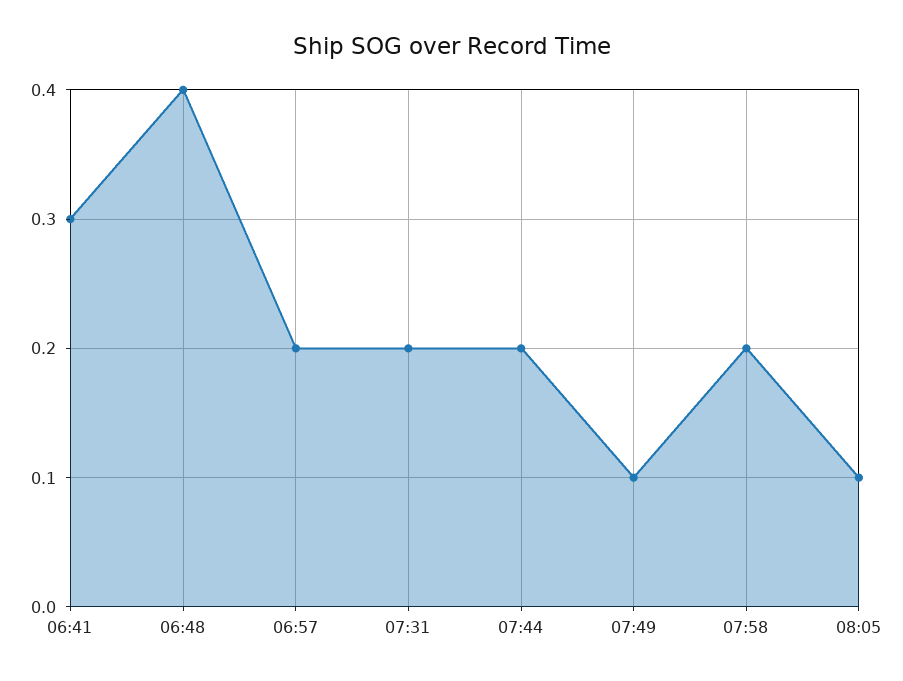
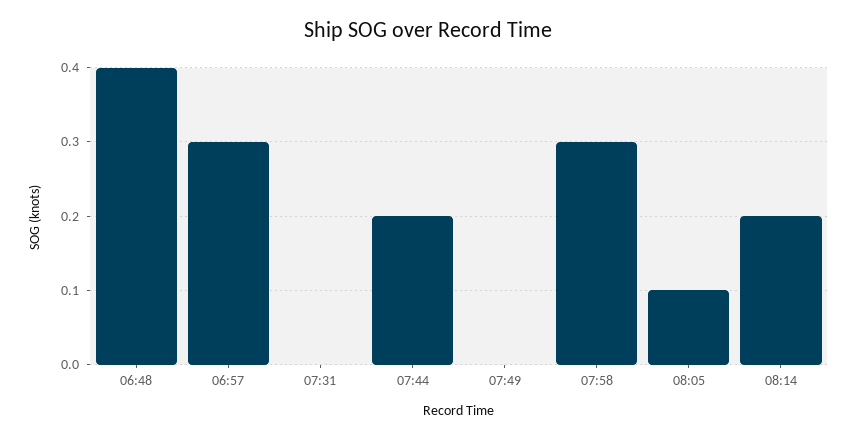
06:41: 0.3 -> none
06:57: 0.2 -> 0.3
07:31: 0.2 -> 0
07:49: 0.1 -> 0
07:58: 0.2 -> 0.3
08:14: none -> 0.2

